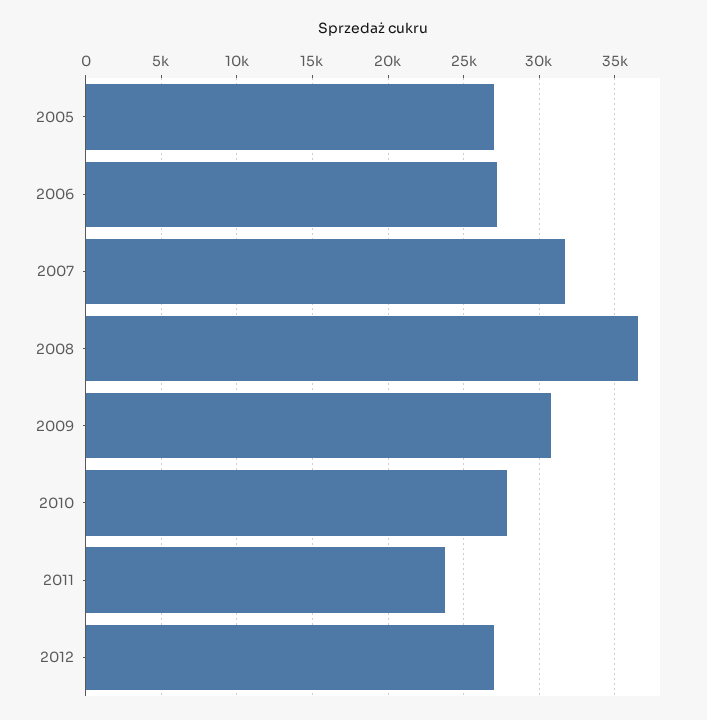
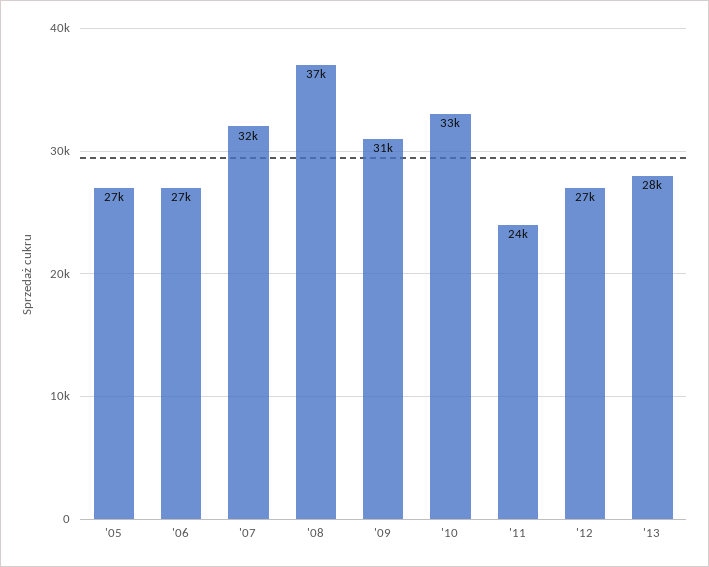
2010: 28000 -> 33000
'13: none -> 28000

